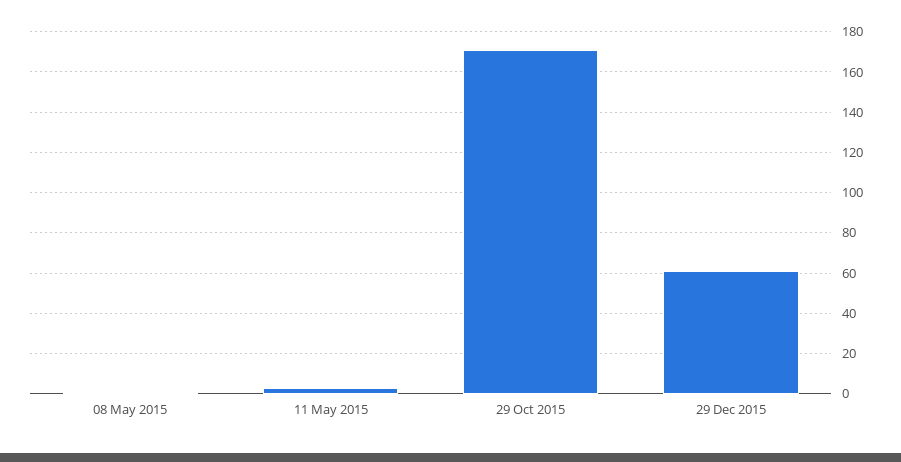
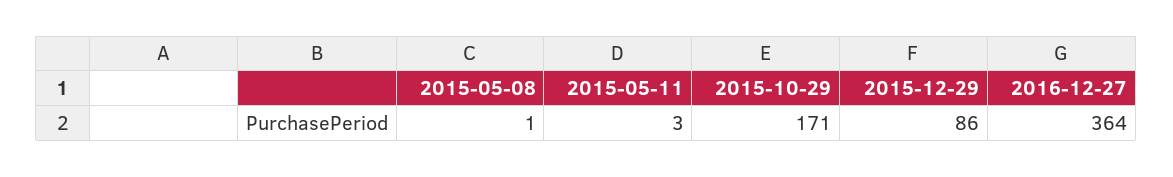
29 Dec 2015: 60 -> 86
2016-12-27: none -> 364

